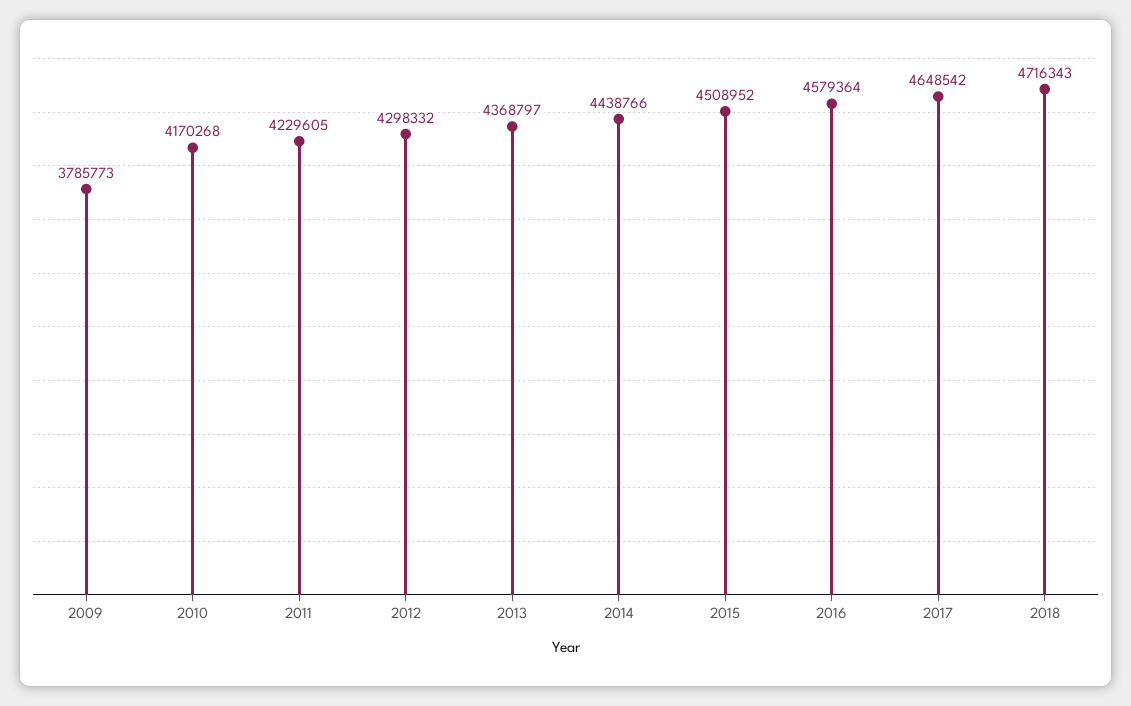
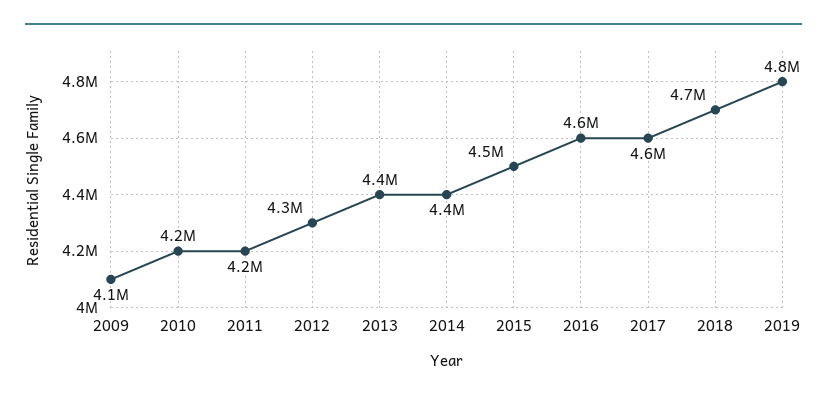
2009: 3785773 -> 4100000
2019: none -> 4800000

